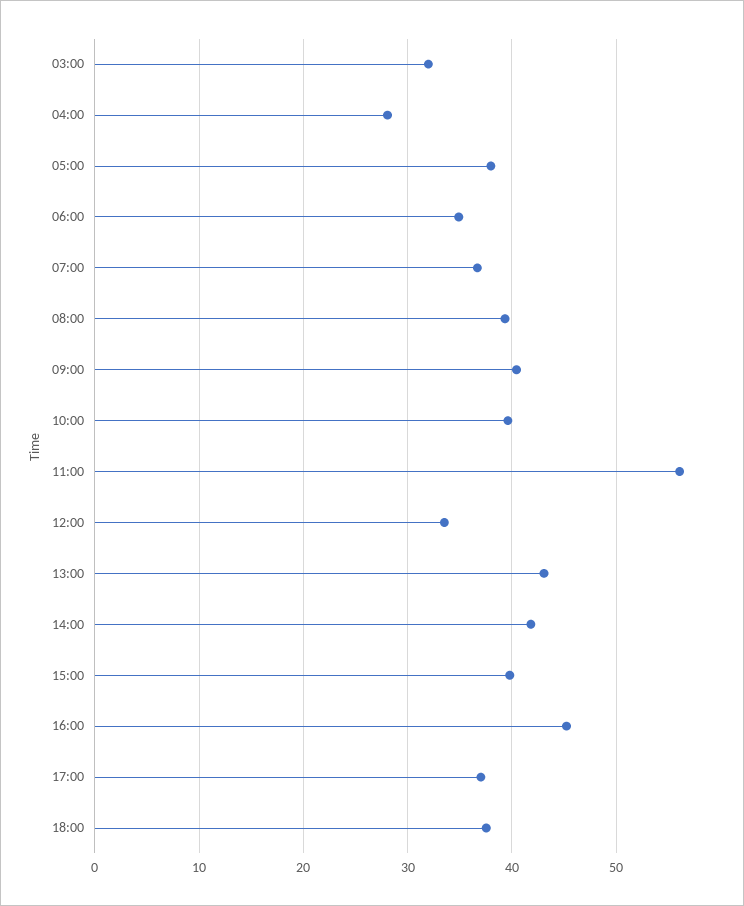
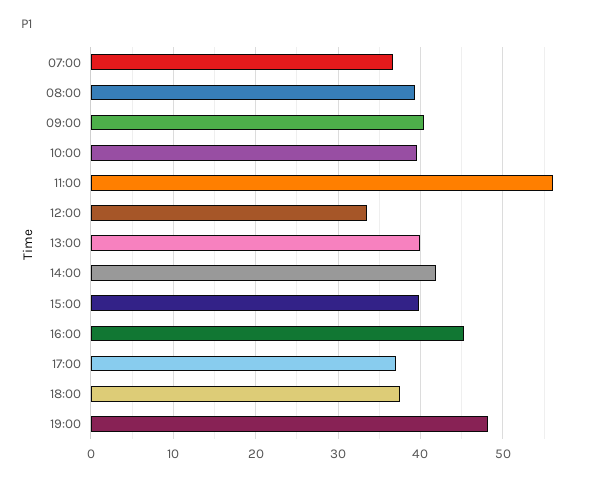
03:00: 32 -> none
04:00: 28 -> none
05:00: 38 -> none
06:00: 35 -> none
13:00: 43 -> 40
19:00: none -> 48

